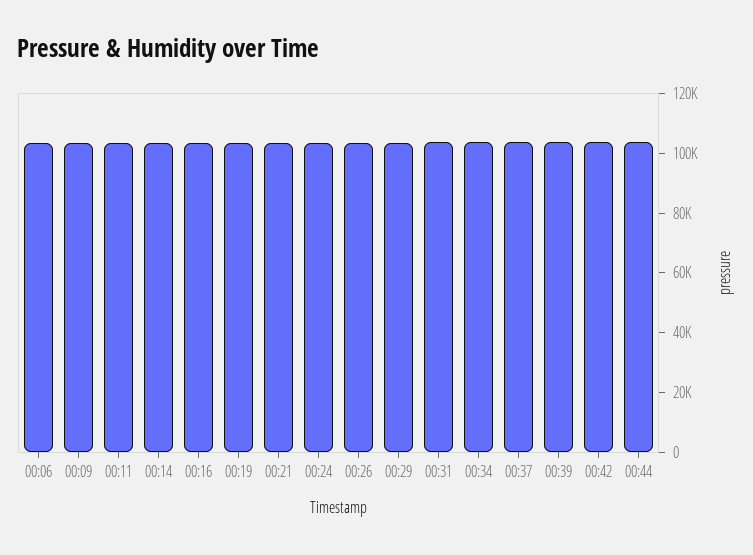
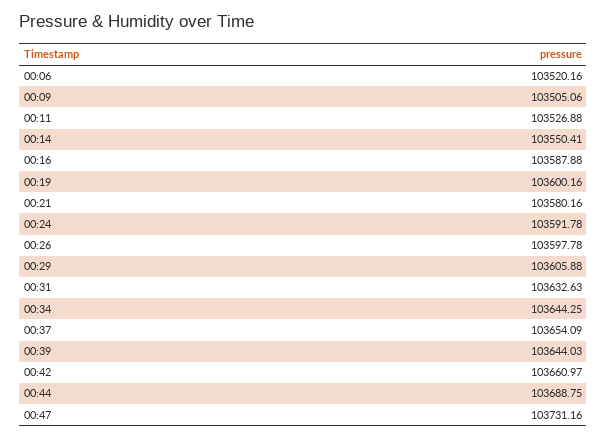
00:47: none -> 103731.16

